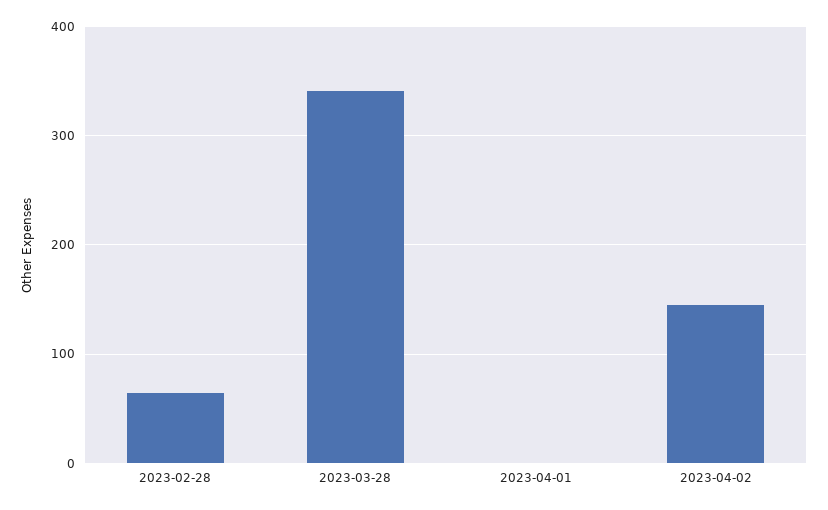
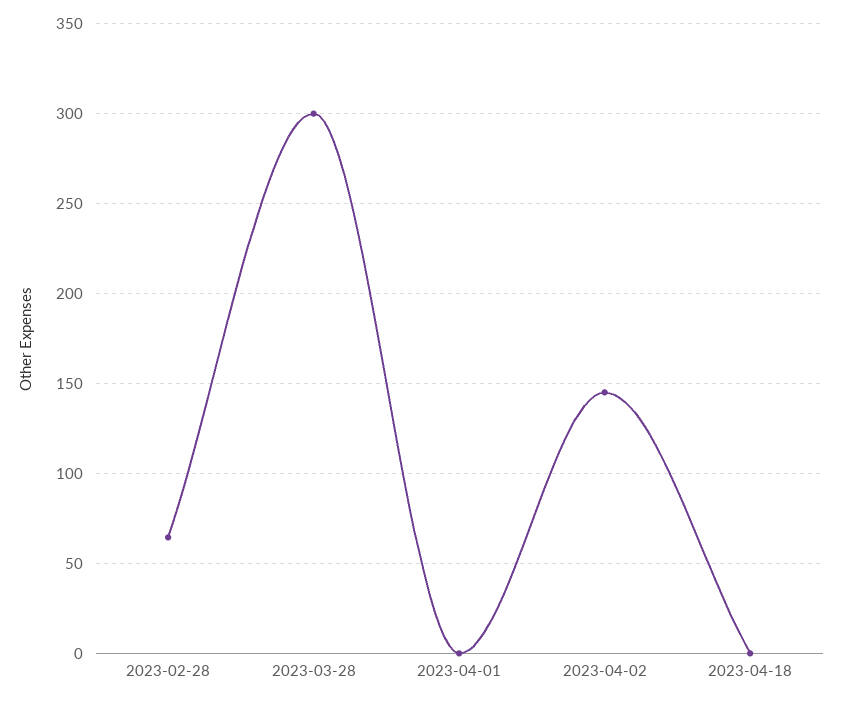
2023-03-28: 340 -> 300
2023-04-18: none -> 0

